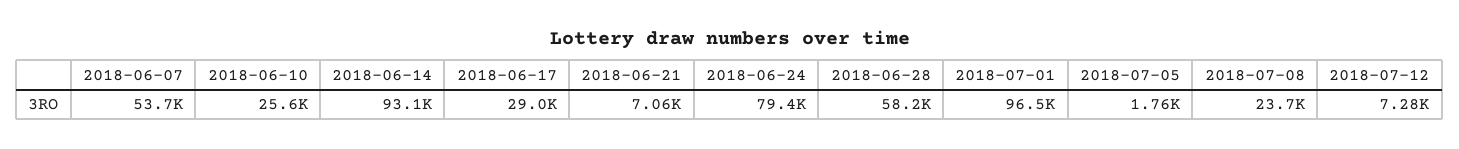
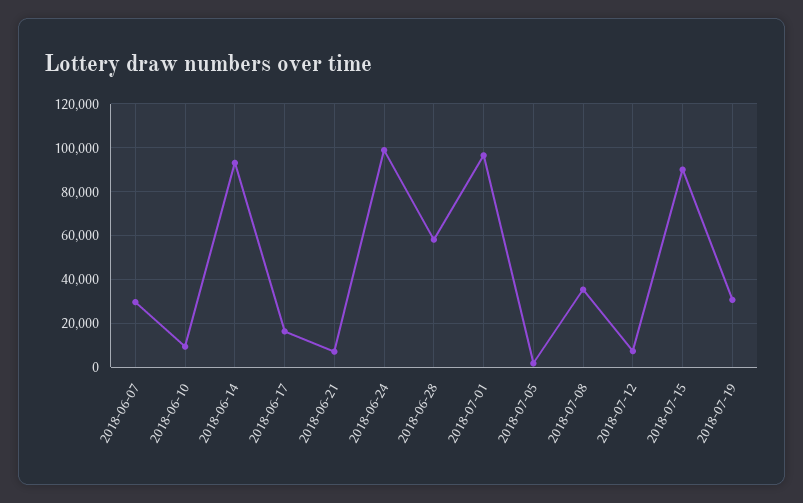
2018-06-07: 53700 -> 30000
2018-06-10: 25600 -> 10000
2018-06-17: 29000 -> 15000
2018-06-24: 79400 -> 100000
2018-07-08: 23700 -> 35000
2018-07-15: none -> 90000
2018-07-19: none -> 30000

